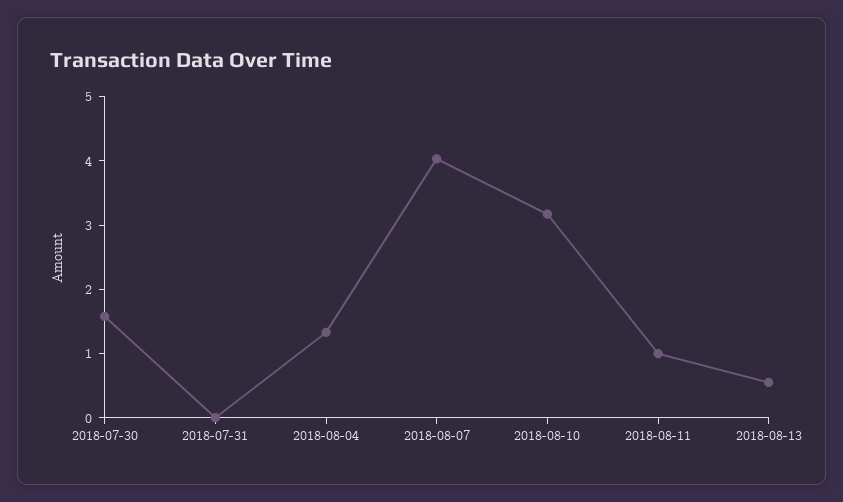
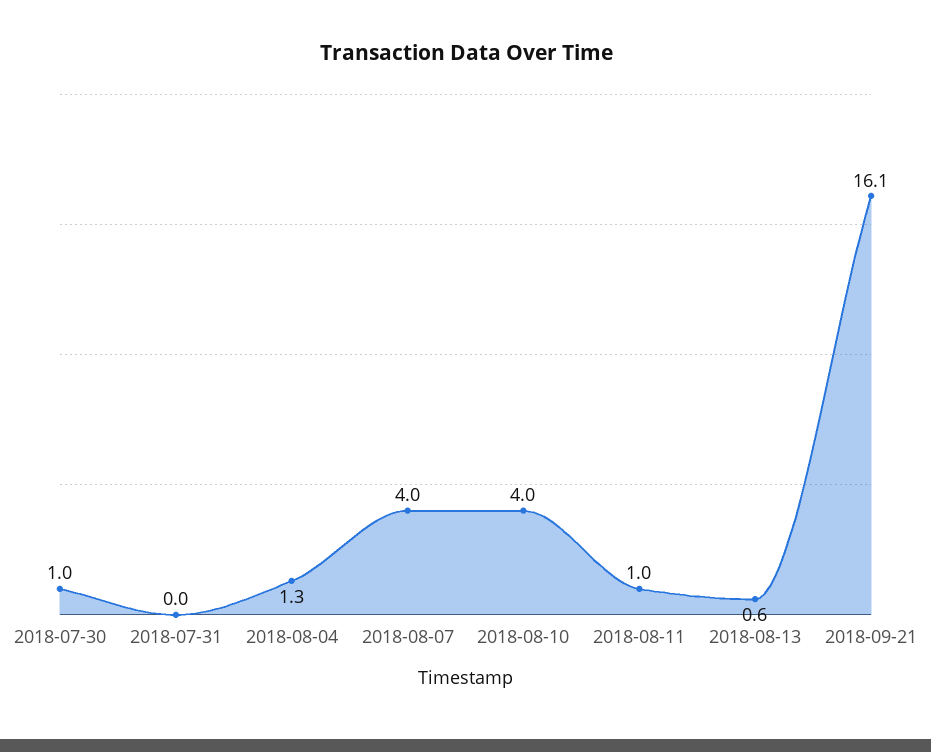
2018-07-30: 1.6 -> 1
2018-08-10: 3.2 -> 4
2018-09-21: none -> 16.1

